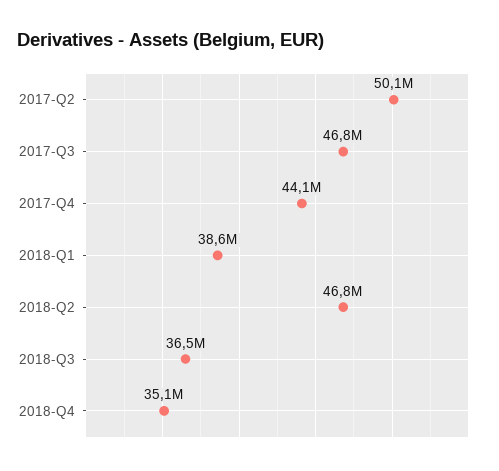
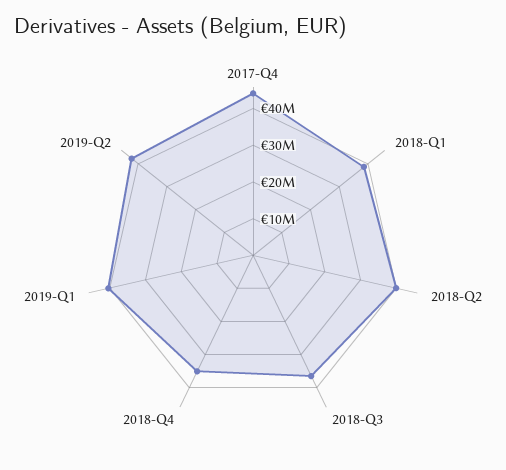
2017-Q2: 50100000 -> none
2017-Q3: 46800000 -> none
2018-Q2: 46800000 -> 40000000
2019-Q1: none -> 40000000
2019-Q2: none -> 42500000

